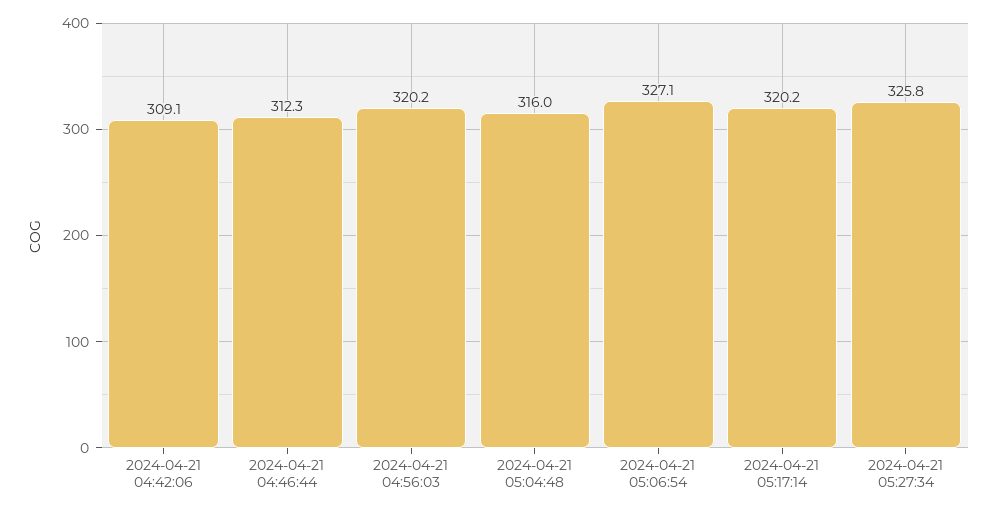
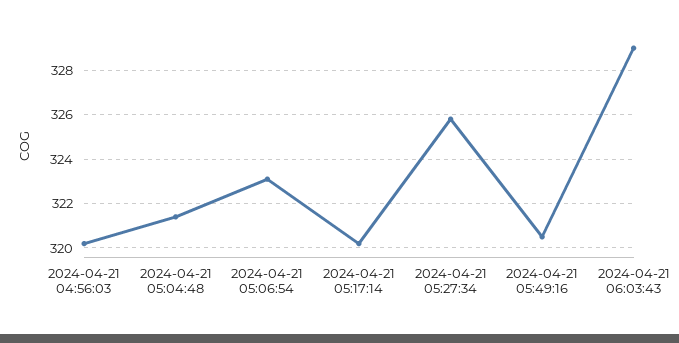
2024-04-21 04:42:06: 309.1 -> none
2024-04-21 04:46:44: 312.3 -> none
2024-04-21 05:04:48: 316 -> 321.5
2024-04-21 05:06:54: 327.1 -> 323
2024-04-21 05:49:16: none -> 320.5
2024-04-21 06:03:43: none -> 329

